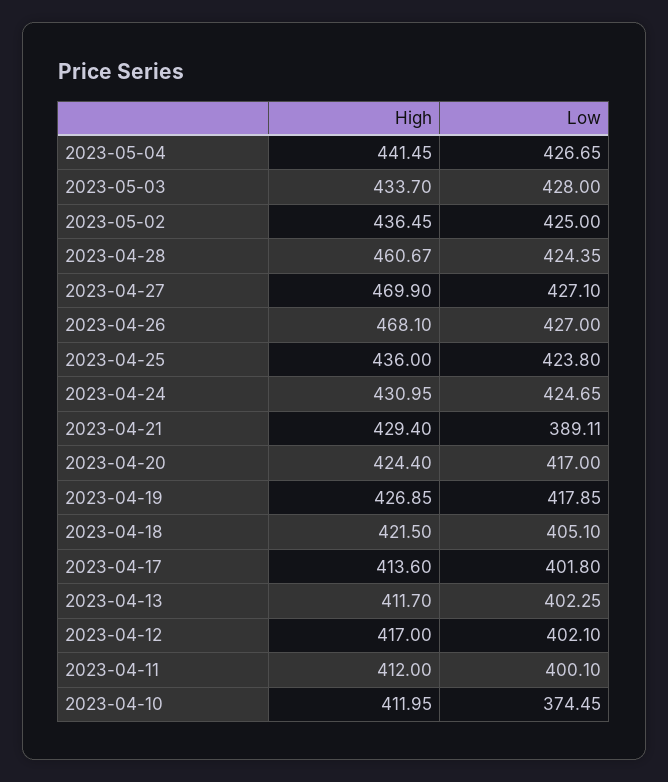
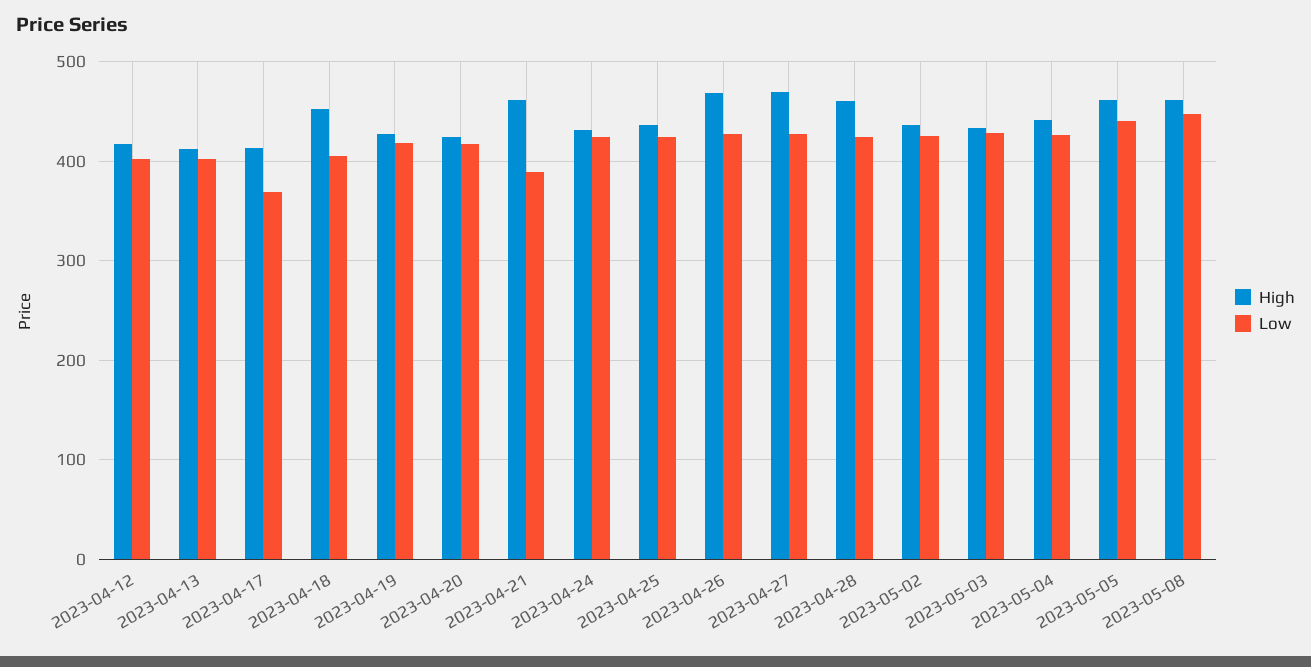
High, 2023-04-21: 429.4 -> 460
High, 2023-04-18: 421.5 -> 450
Low, 2023-04-17: 401.8 -> 370
High, 2023-04-11: 412 -> none
Low, 2023-04-11: 400.1 -> none
High, 2023-04-10: 411.95 -> none
Low, 2023-04-10: 374.45 -> none
High, 2023-05-05: none -> 460
Low, 2023-05-05: none -> 440
High, 2023-05-08: none -> 460
Low, 2023-05-08: none -> 450

